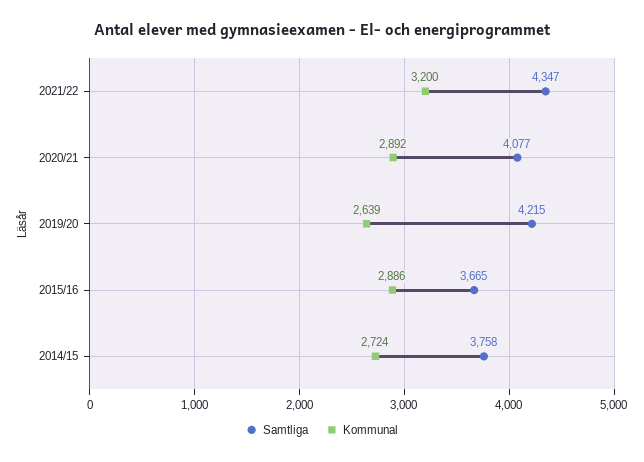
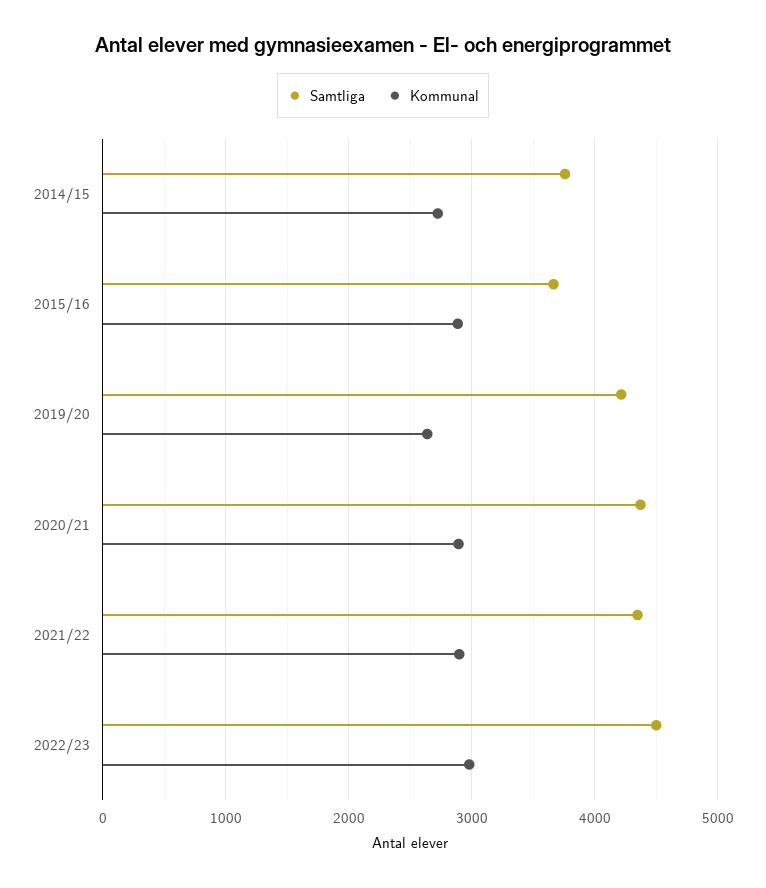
Kommunal, 2021/22: 3200 -> 2900
Samtliga, 2020/21: 4077 -> 4400
Samtliga, 2022/23: none -> 4500
Kommunal, 2022/23: none -> 3000

